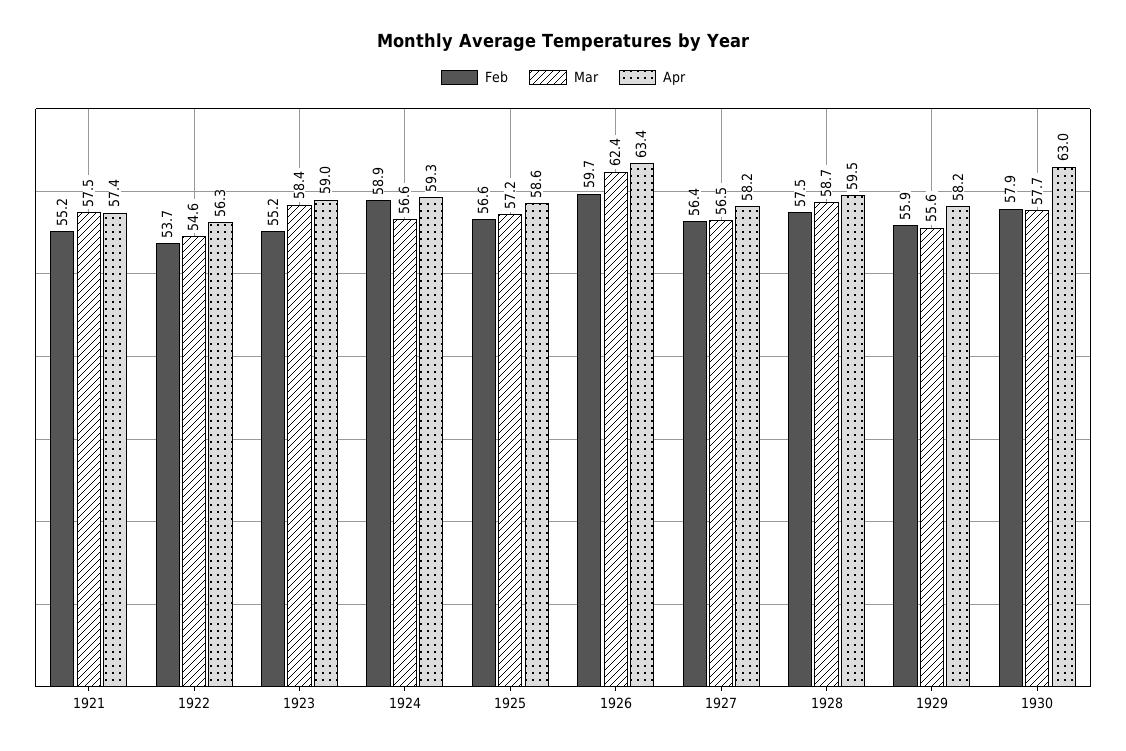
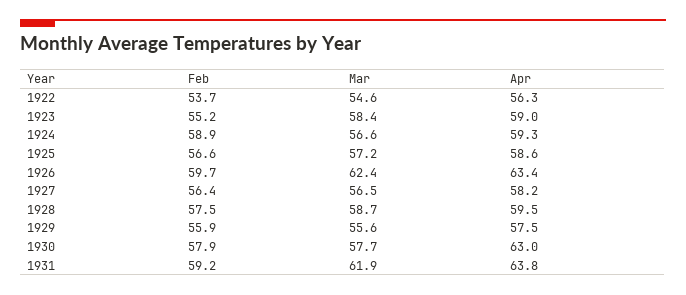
Feb, 1921: 55.2 -> none
Mar, 1921: 57.5 -> none
Apr, 1921: 57.4 -> none
Apr, 1929: 58.2 -> 57.5
Feb, 1931: none -> 59.2
Mar, 1931: none -> 61.9
Apr, 1931: none -> 63.8

